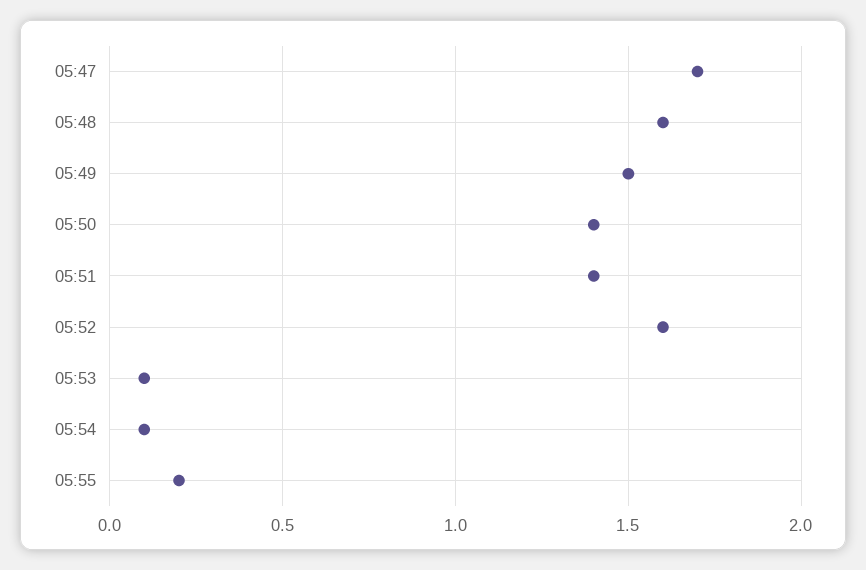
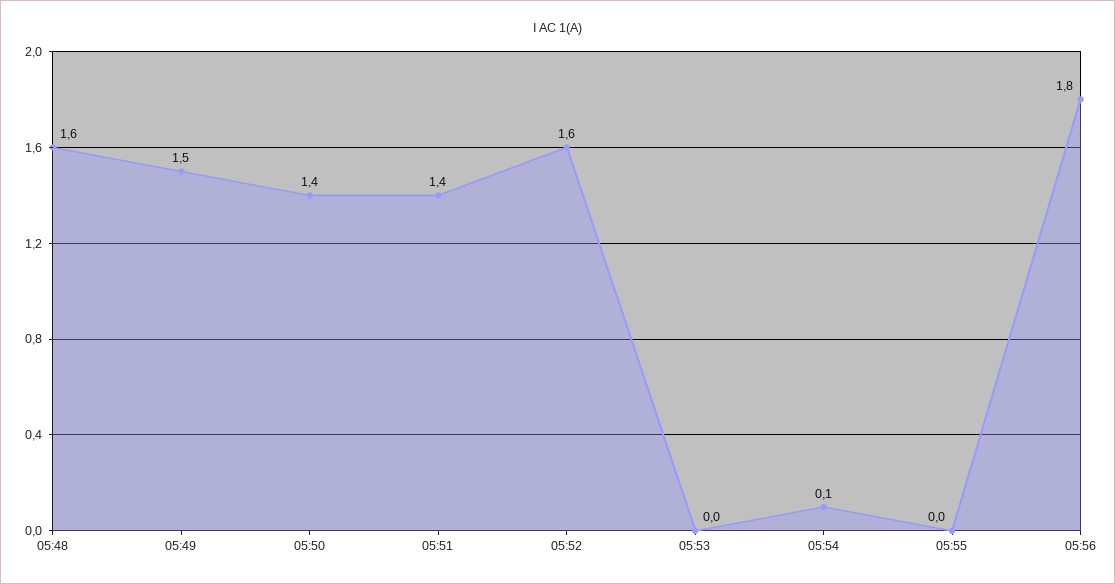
05:47: 1.7 -> none
05:53: 0.1 -> 0
05:55: 0.2 -> 0
05:56: none -> 1.8

